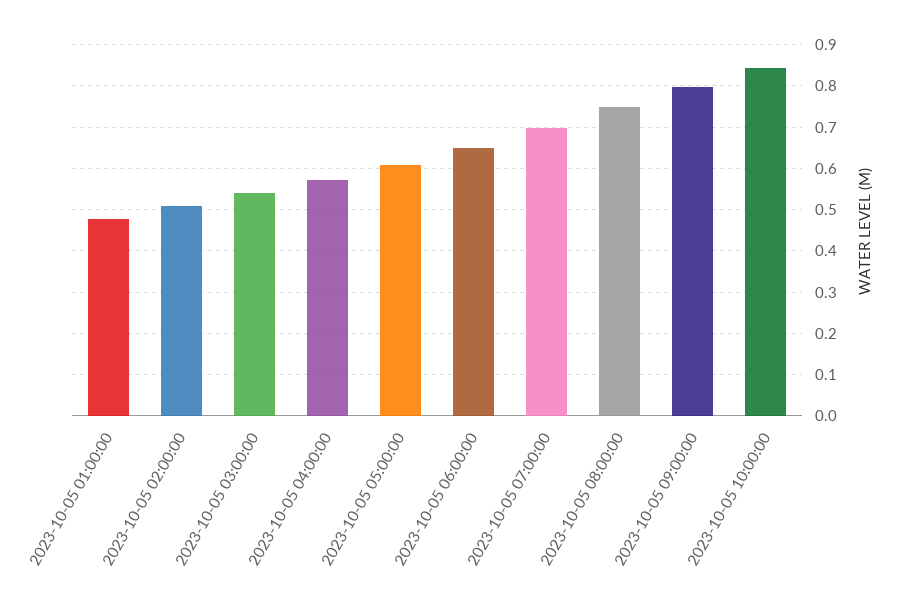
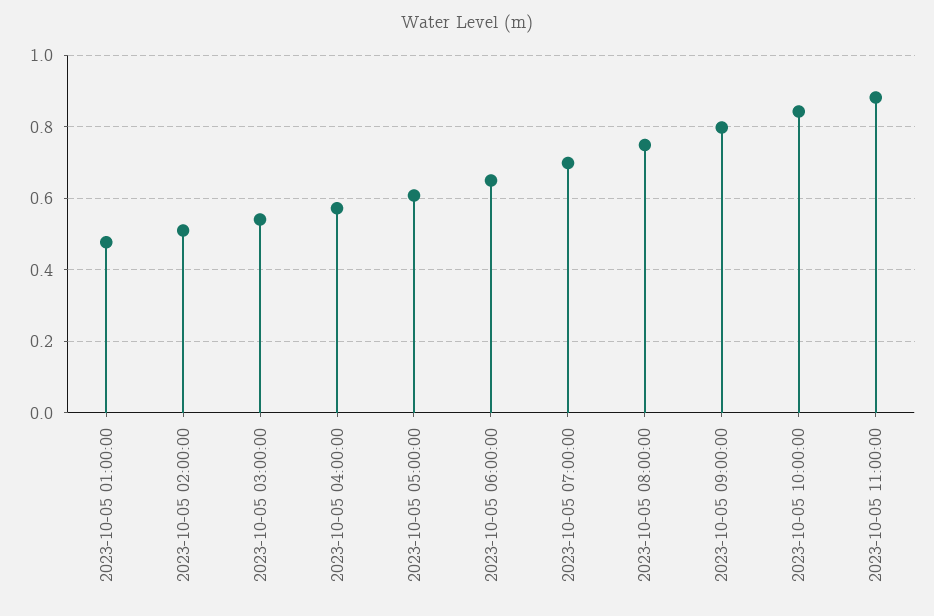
2023-10-05 11:00:00: none -> 0.88

